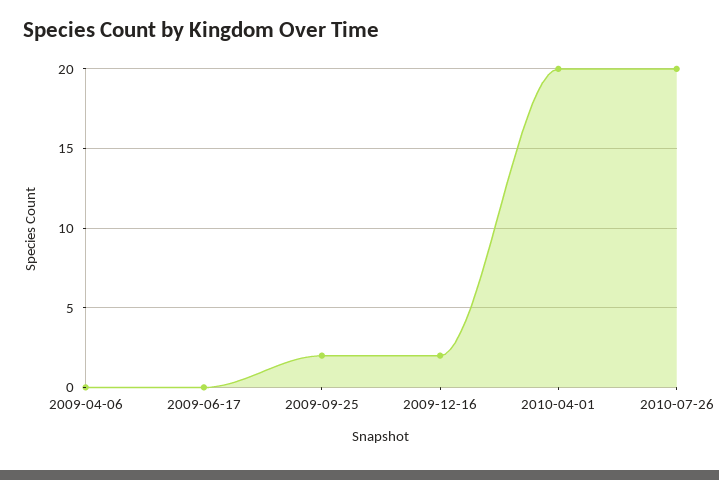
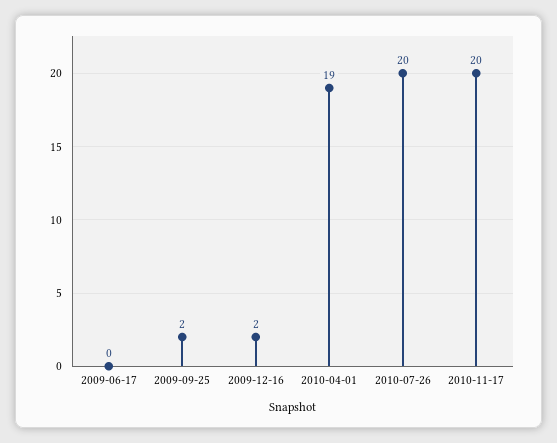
2009-04-06: 0 -> none
2010-04-01: 20 -> 19
2010-11-17: none -> 20

